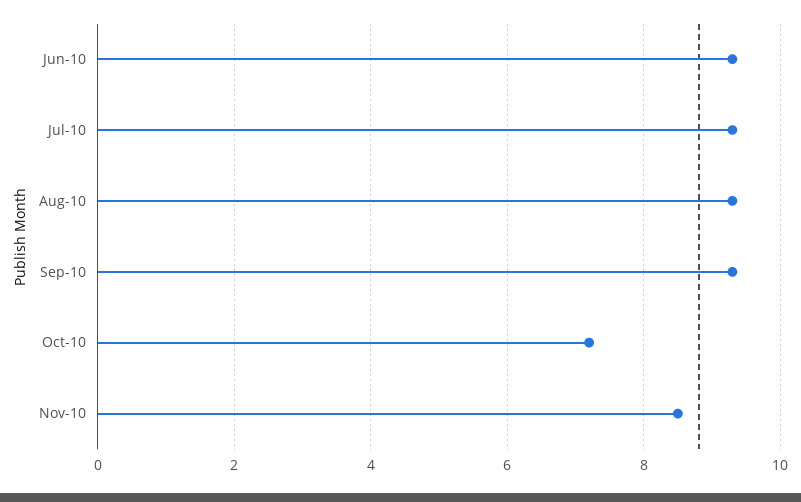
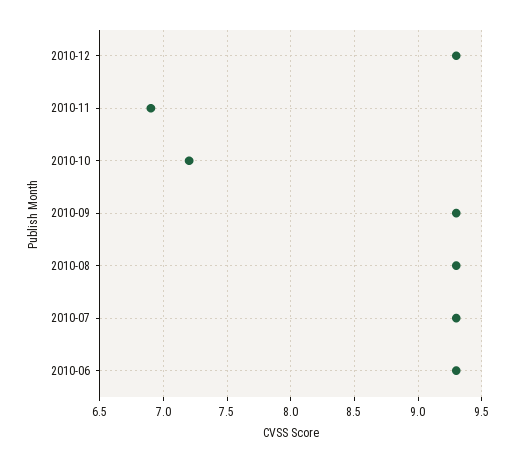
Nov-10: 8.5 -> 6.9
2010-12: none -> 9.3

